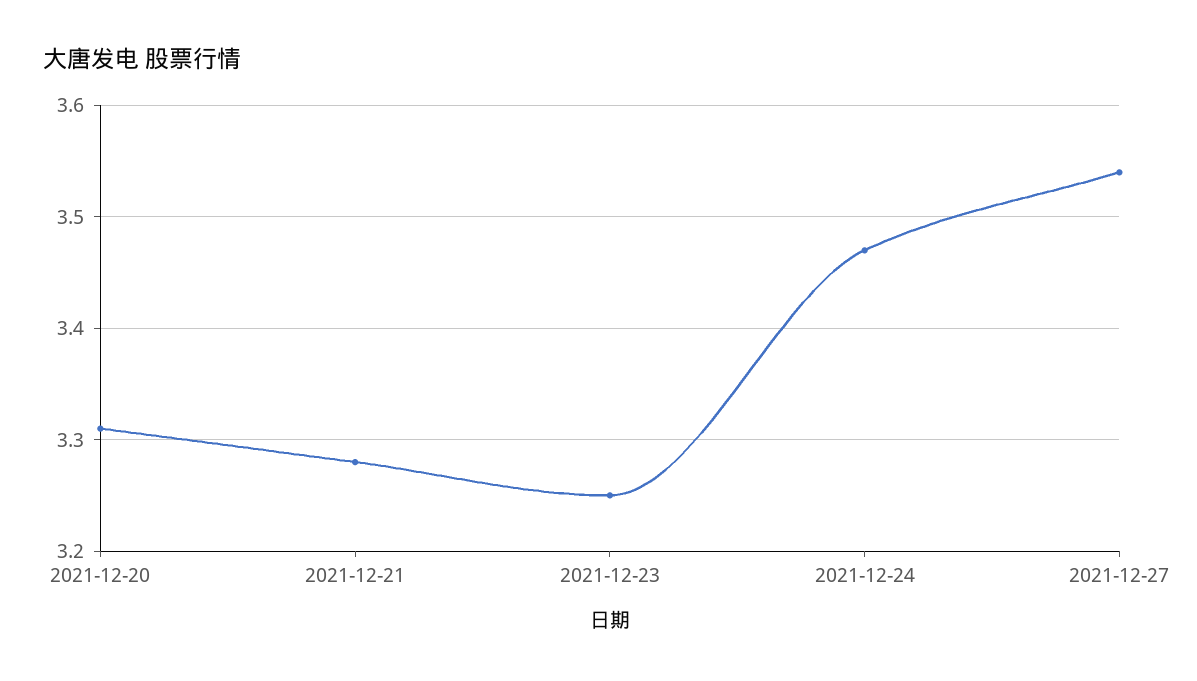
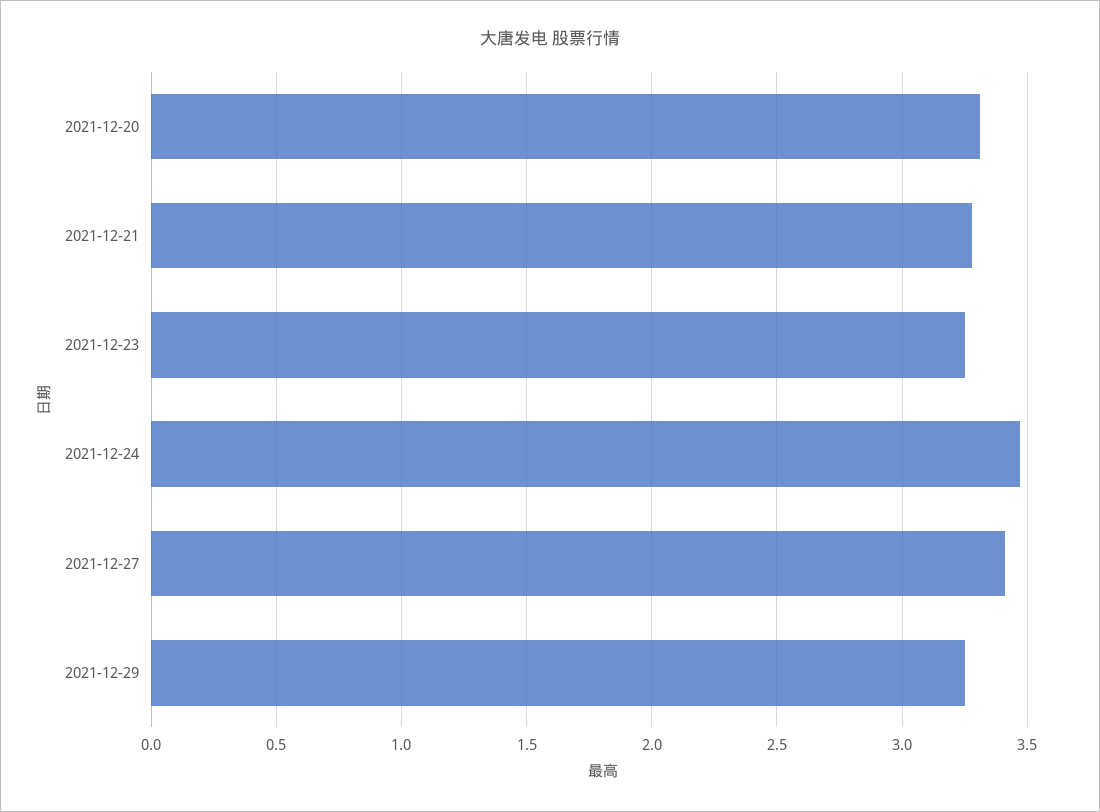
2021-12-27: 3.54 -> 3.4
2021-12-29: none -> 3.25

